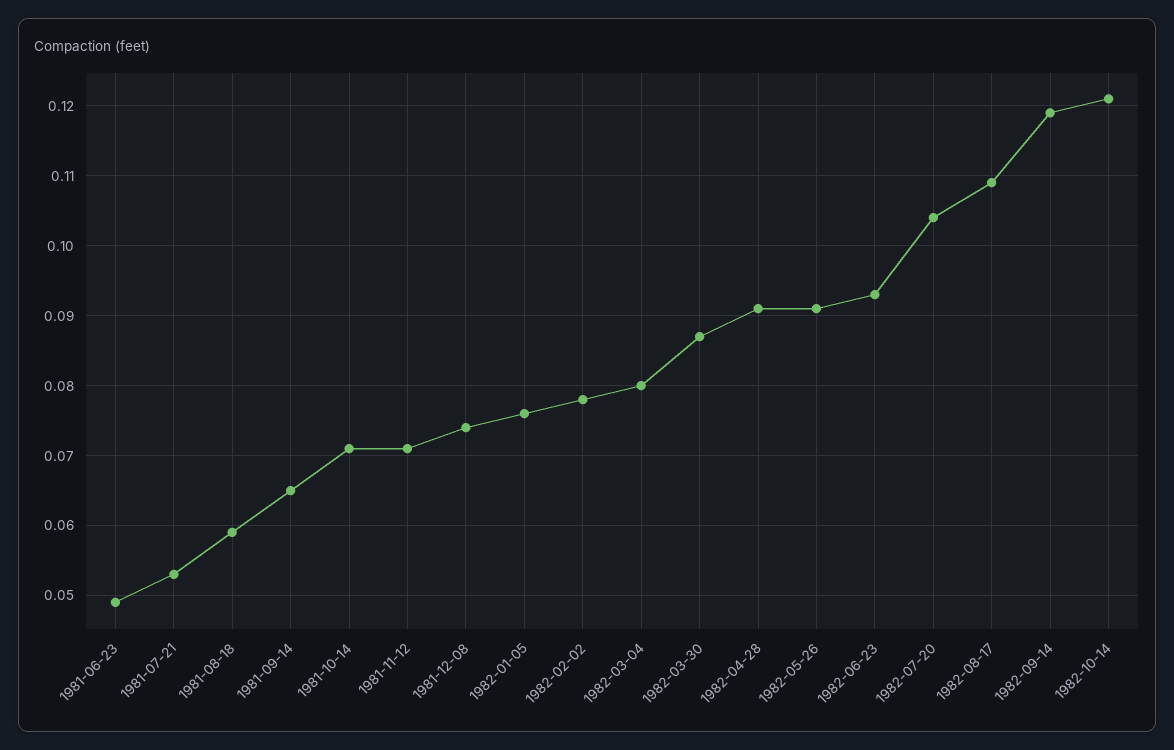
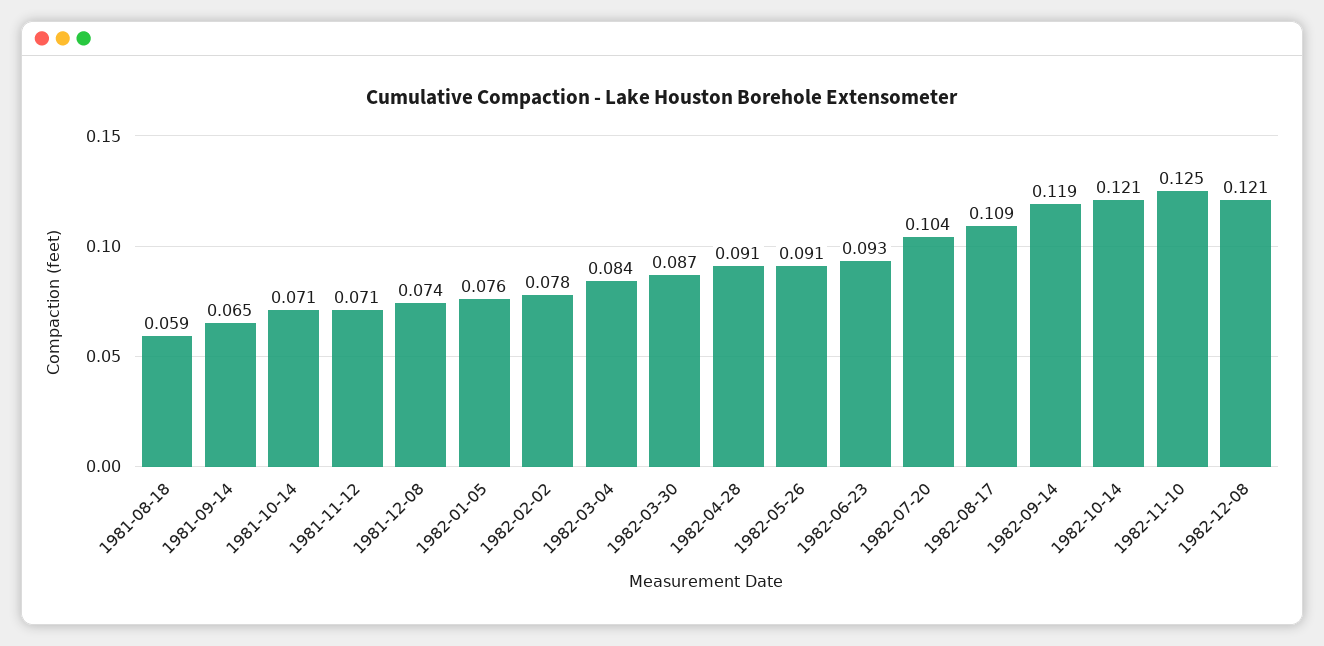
1981-06-23: 0.049 -> none
1981-07-21: 0.053 -> none
1982-03-04: 0.08 -> 0.084
1982-11-10: none -> 0.125
1982-12-08: none -> 0.121

